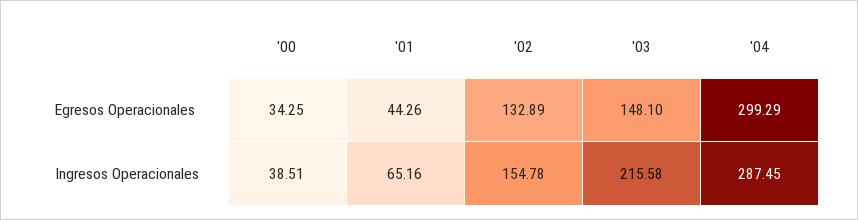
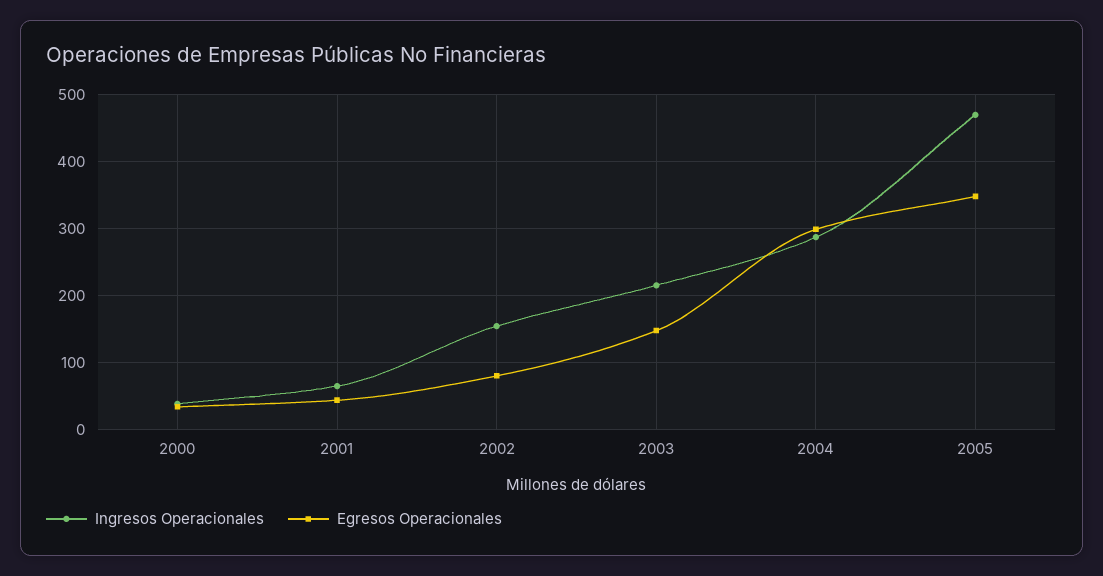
Egresos Operacionales, '02: 132.89 -> 80
Ingresos Operacionales, 2005: none -> 470
Egresos Operacionales, 2005: none -> 350

